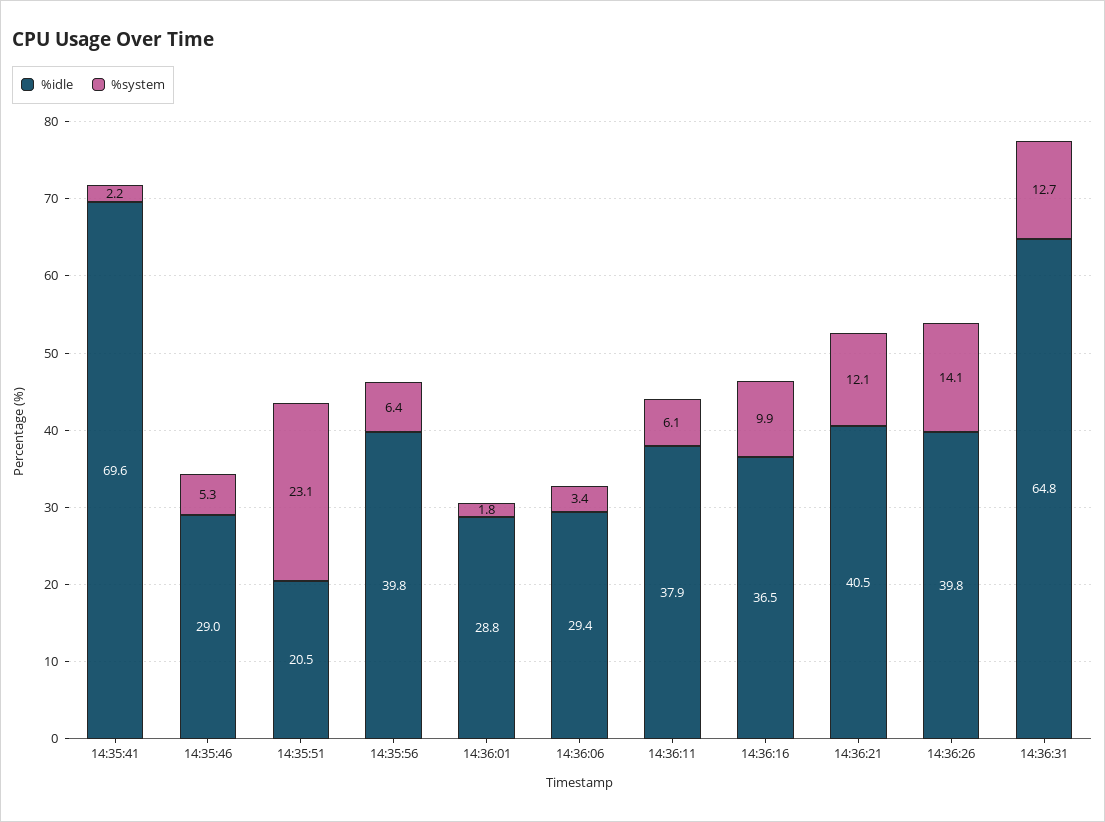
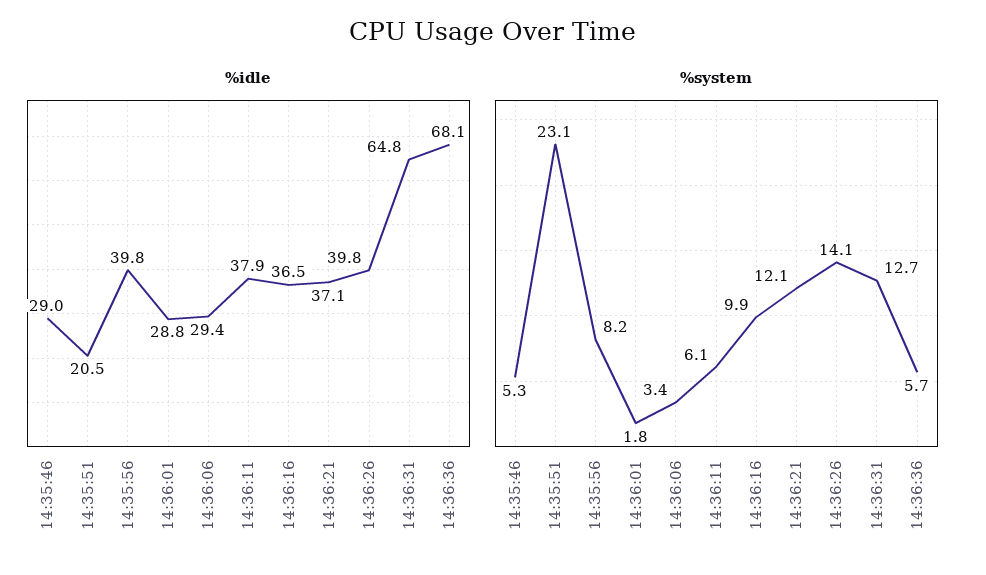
%idle, 14:35:41: 69.6 -> none
%system, 14:35:41: 2.2 -> none
%system, 14:35:56: 6.4 -> 8.2
%idle, 14:36:21: 40.5 -> 37.1
%idle, 14:36:36: none -> 68.1
%system, 14:36:36: none -> 5.7

